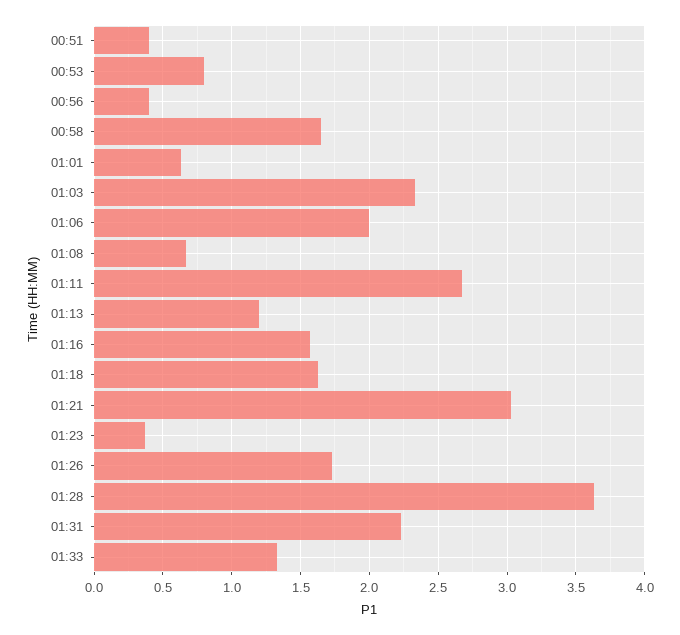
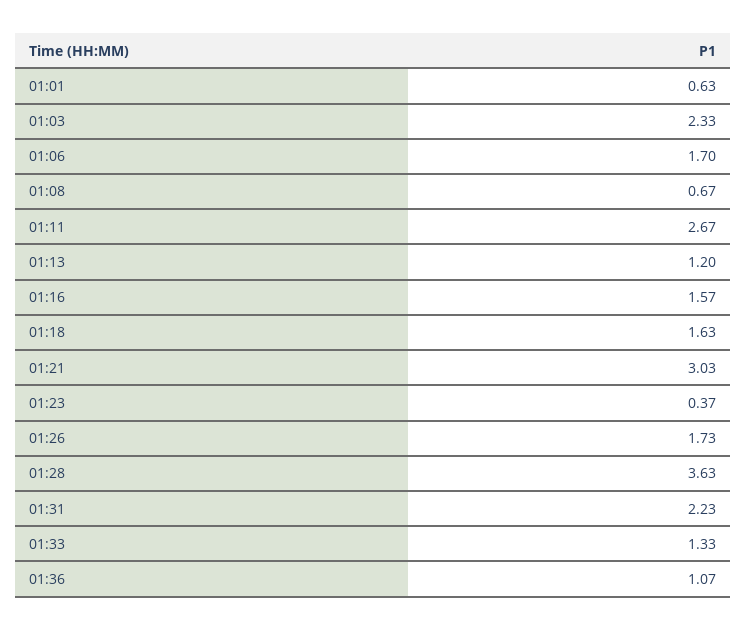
00:51: 0.4 -> none
00:53: 0.8 -> none
00:56: 0.4 -> none
00:58: 1.65 -> none
01:06: 2 -> 1.7
01:36: none -> 1.07

